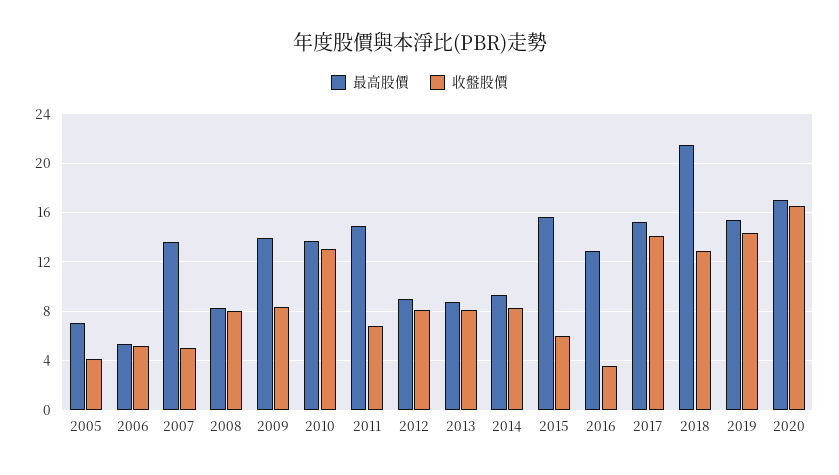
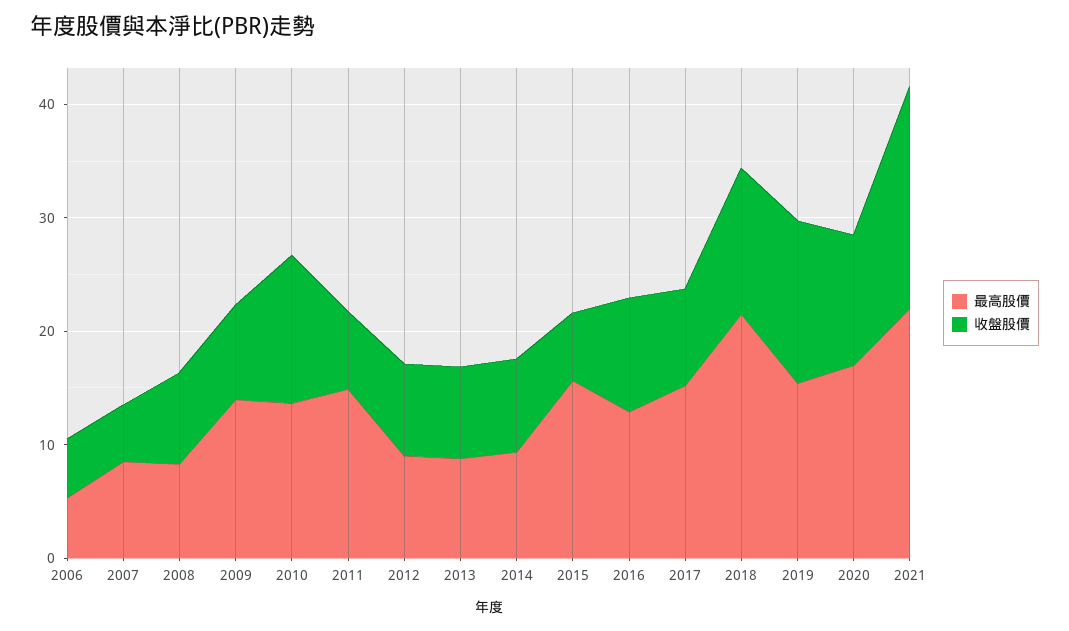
最高股價, 2005: 7 -> none
收盤股價, 2005: 4 -> none
最高股價, 2007: 13.5 -> 8
收盤股價, 2016: 3.5 -> 10
收盤股價, 2017: 14 -> 8
收盤股價, 2020: 16.5 -> 12
最高股價, 2021: none -> 22
收盤股價, 2021: none -> 20

